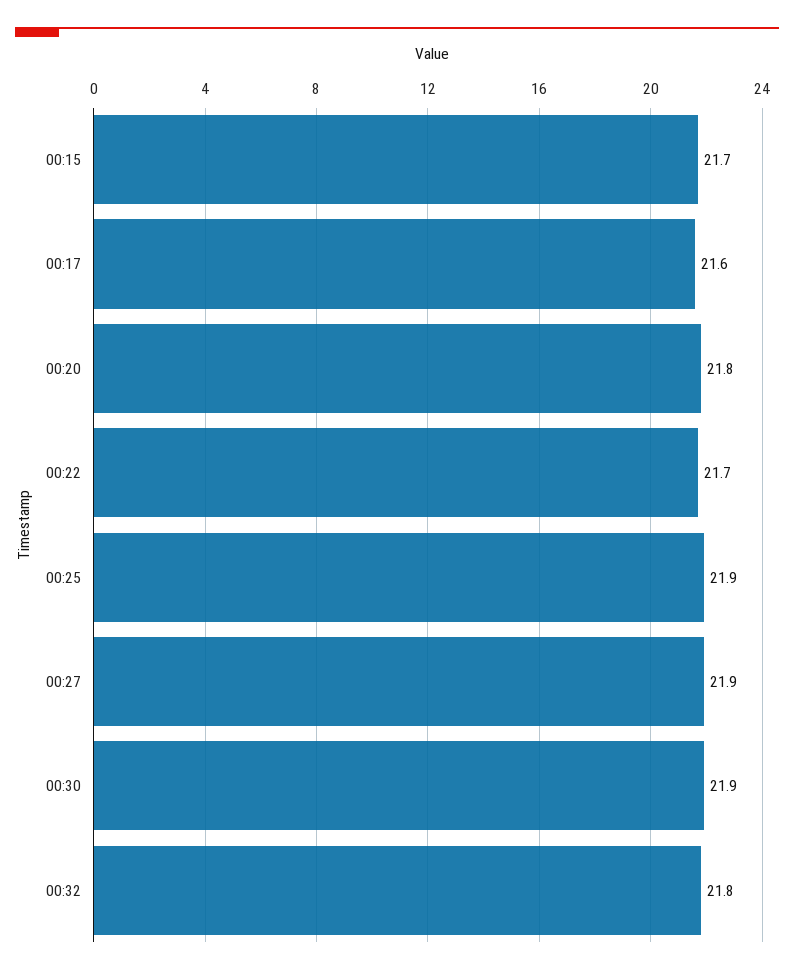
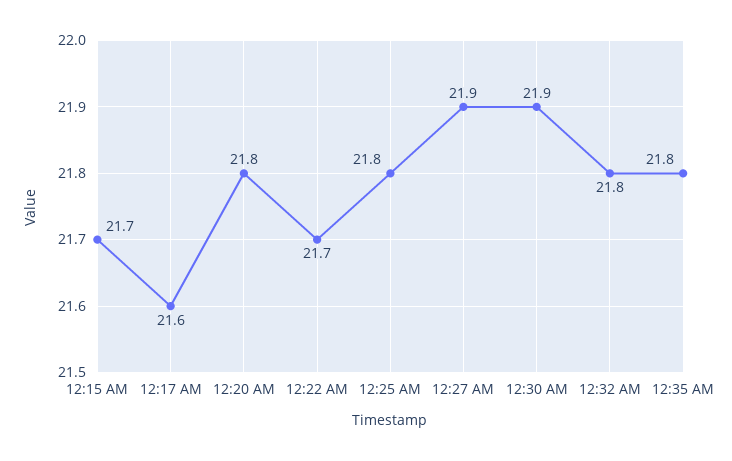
00:25: 21.9 -> 21.8
12:35 AM: none -> 21.8

